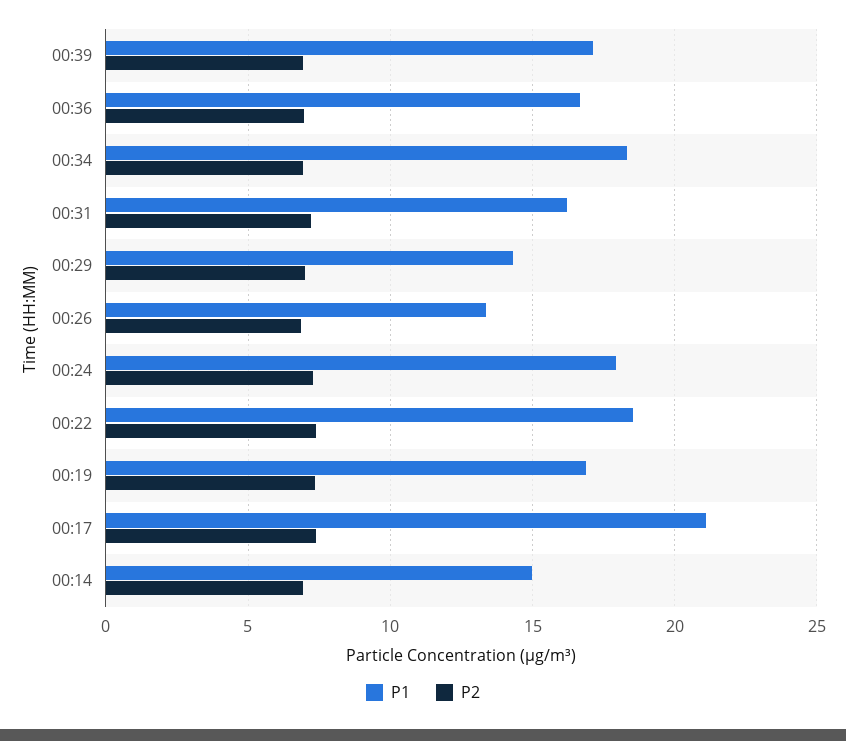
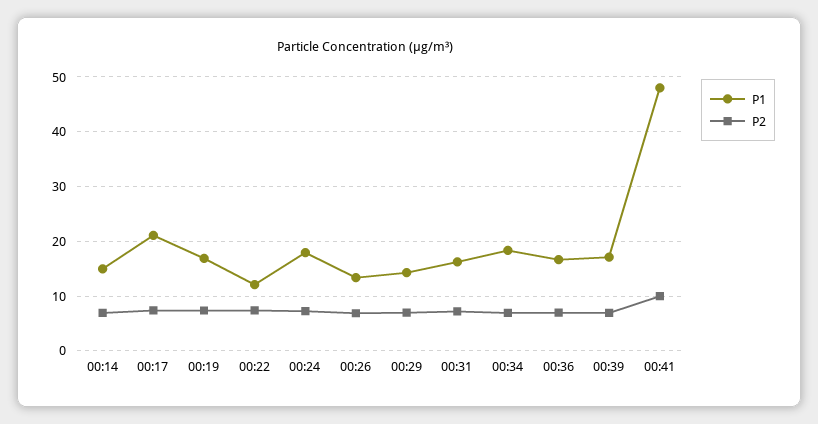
P1, 00:22: 18.5 -> 12
P1, 00:41: none -> 48
P2, 00:41: none -> 10

